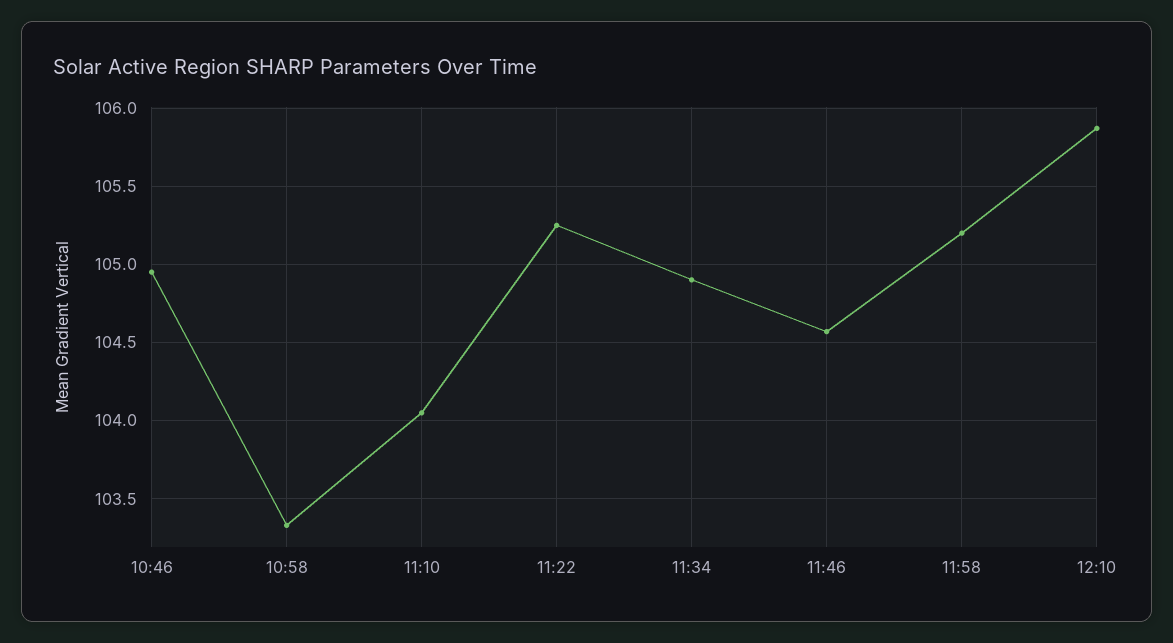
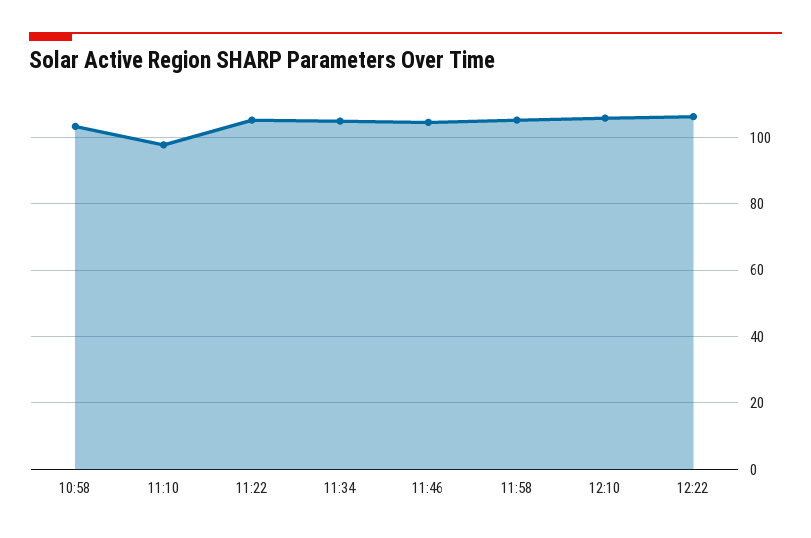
10:46: 104.95 -> none
11:10: 104.05 -> 98
12:22: none -> 106

